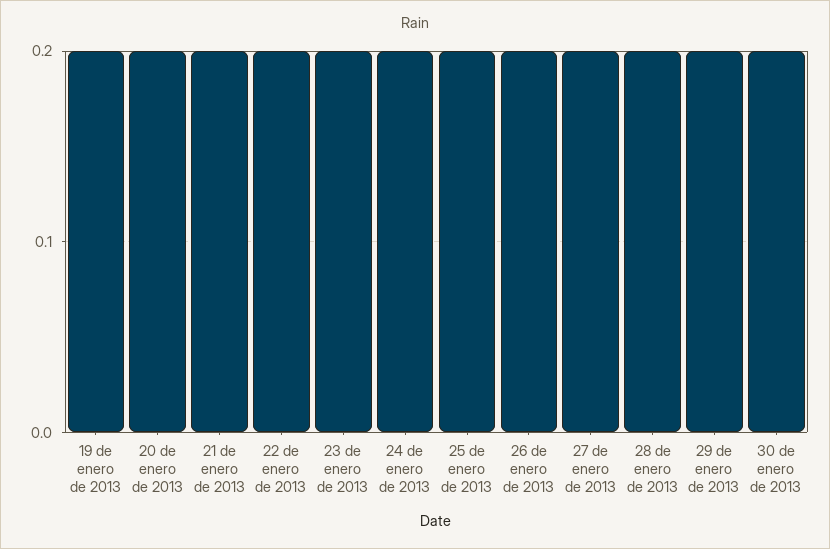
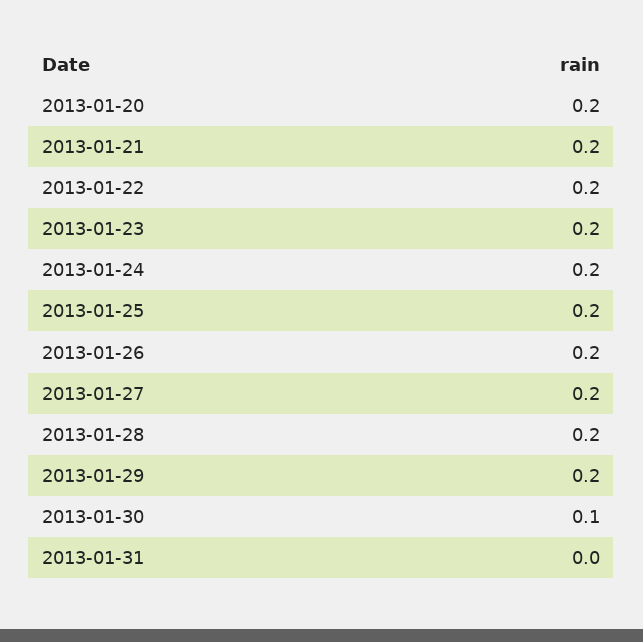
19 de enero de 2013: 0.2 -> none
30 de enero de 2013: 0.2 -> 0.1
2013-01-31: none -> 0

